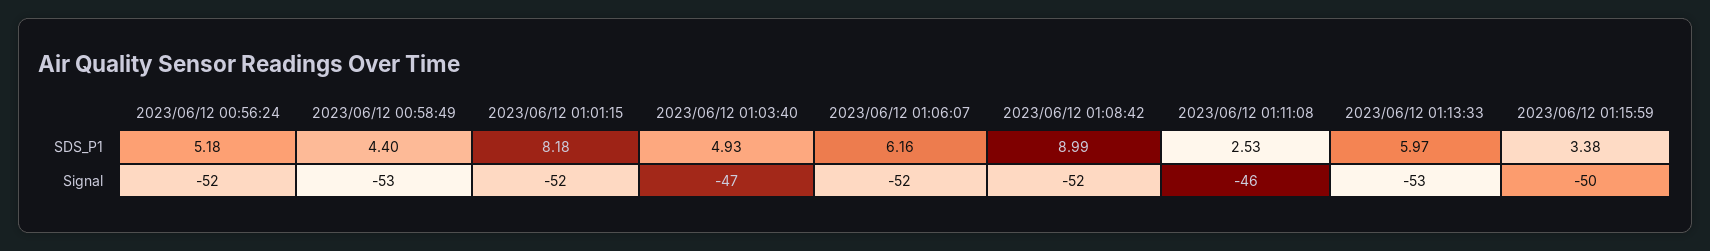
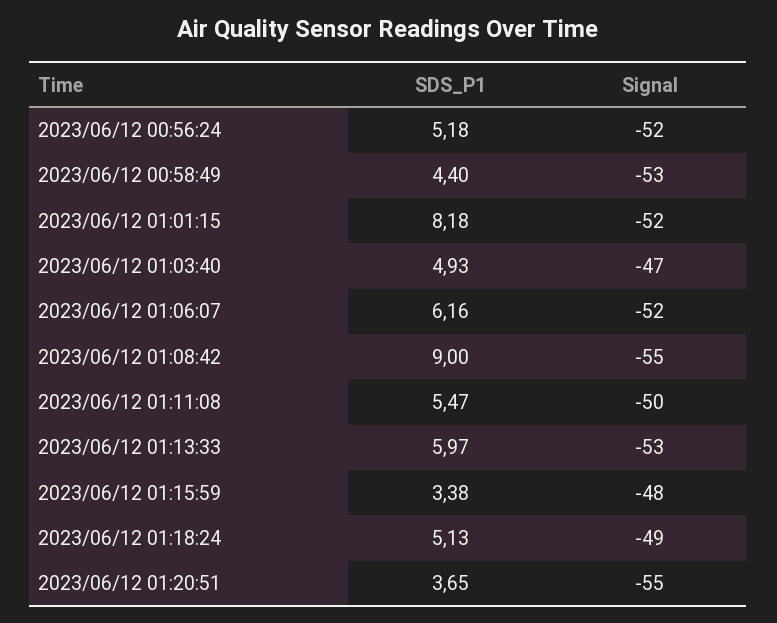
2023/06/12 01:08:42, SDS_P1: 8.99 -> 9
2023/06/12 01:11:08, SDS_P1: 2.53 -> 5.47
2023/06/12 01:08:42, Signal: -52 -> -55
2023/06/12 01:11:08, Signal: -46 -> -50
2023/06/12 01:15:59, Signal: -50 -> -48
2023/06/12 01:18:24, SDS_P1: none -> 5.13
2023/06/12 01:18:24, Signal: none -> -49
2023/06/12 01:20:51, SDS_P1: none -> 3.65
2023/06/12 01:20:51, Signal: none -> -55

